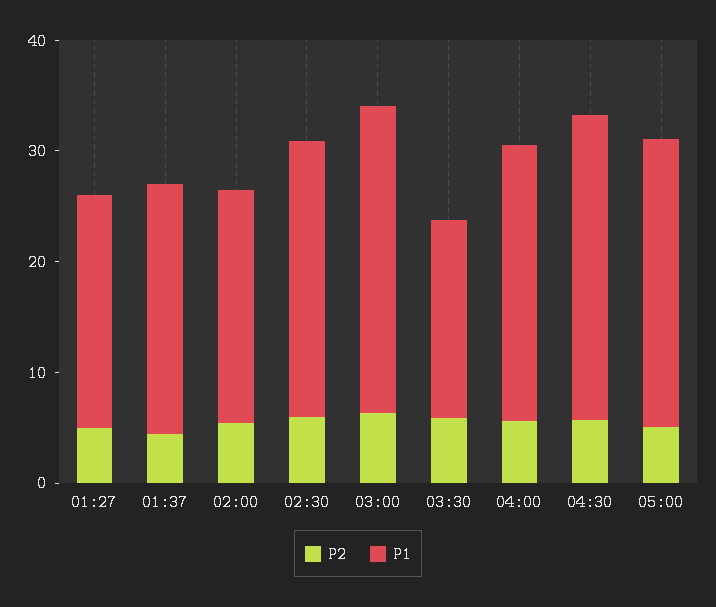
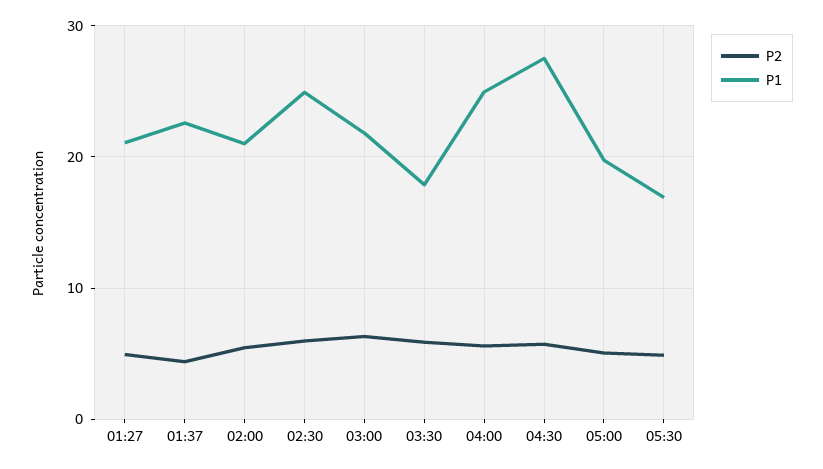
P1, 03:00: 28 -> 22
P1, 05:00: 26 -> 20
P2, 05:30: none -> 5
P1, 05:30: none -> 17

